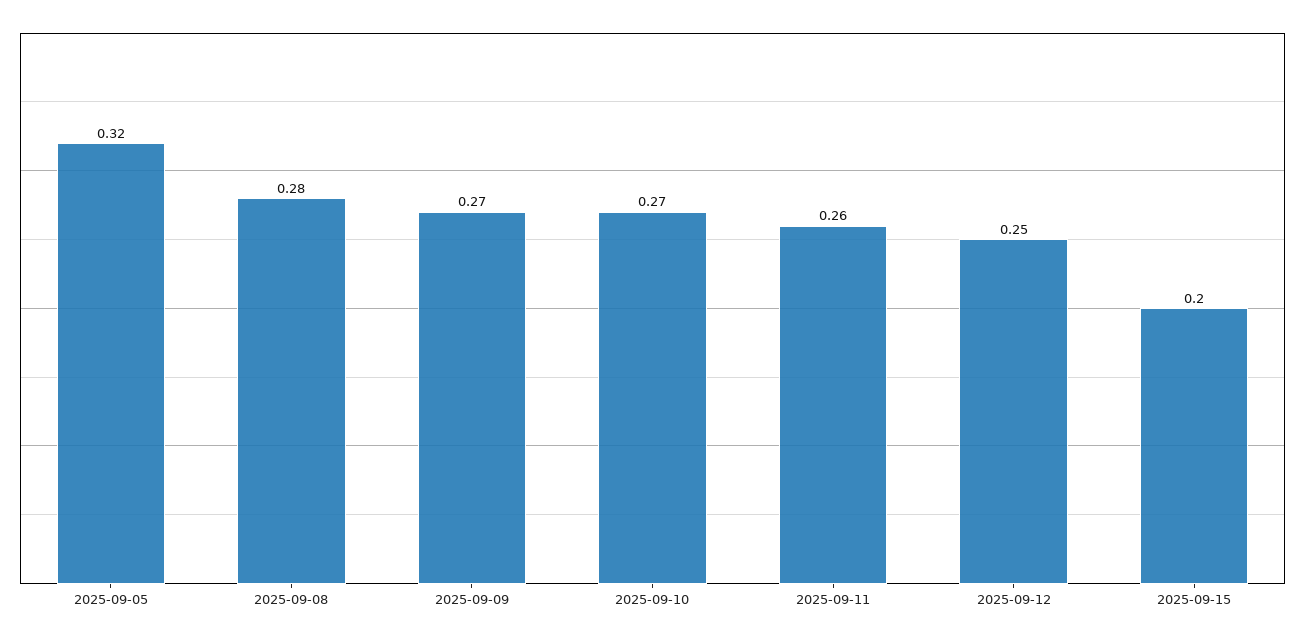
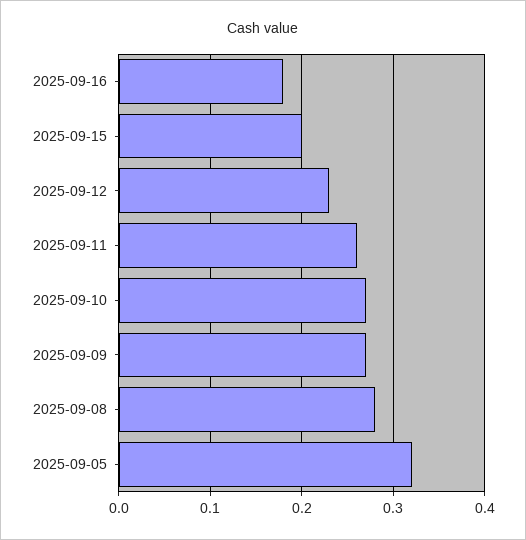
2025-09-12: 0.25 -> 0.23
2025-09-16: none -> 0.18

